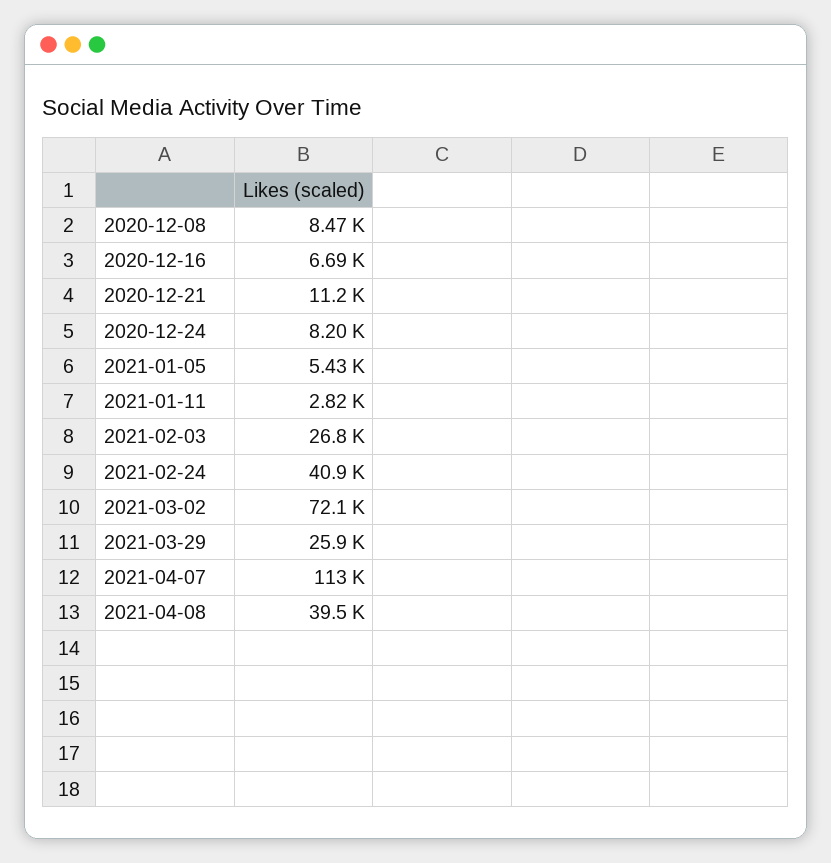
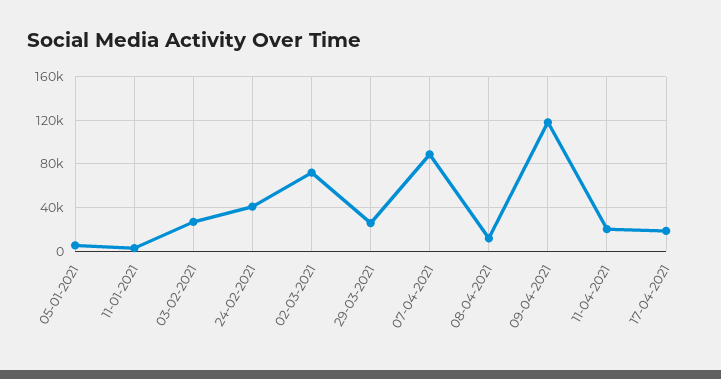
2020-12-08: 8470 -> none
2020-12-16: 6690 -> none
2020-12-21: 11200 -> none
2020-12-24: 8200 -> none
2021-04-07: 113000 -> 90000
2021-04-08: 39500 -> 10000
09-04-2021: none -> 120000
11-04-2021: none -> 20000
17-04-2021: none -> 20000

